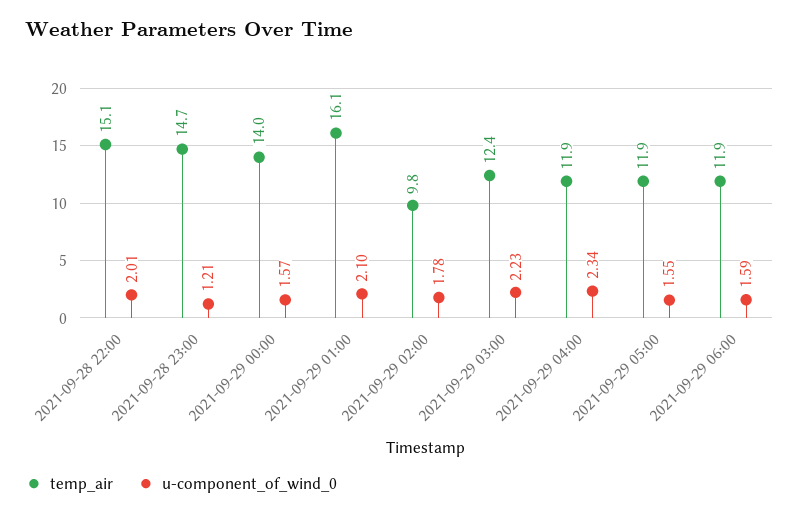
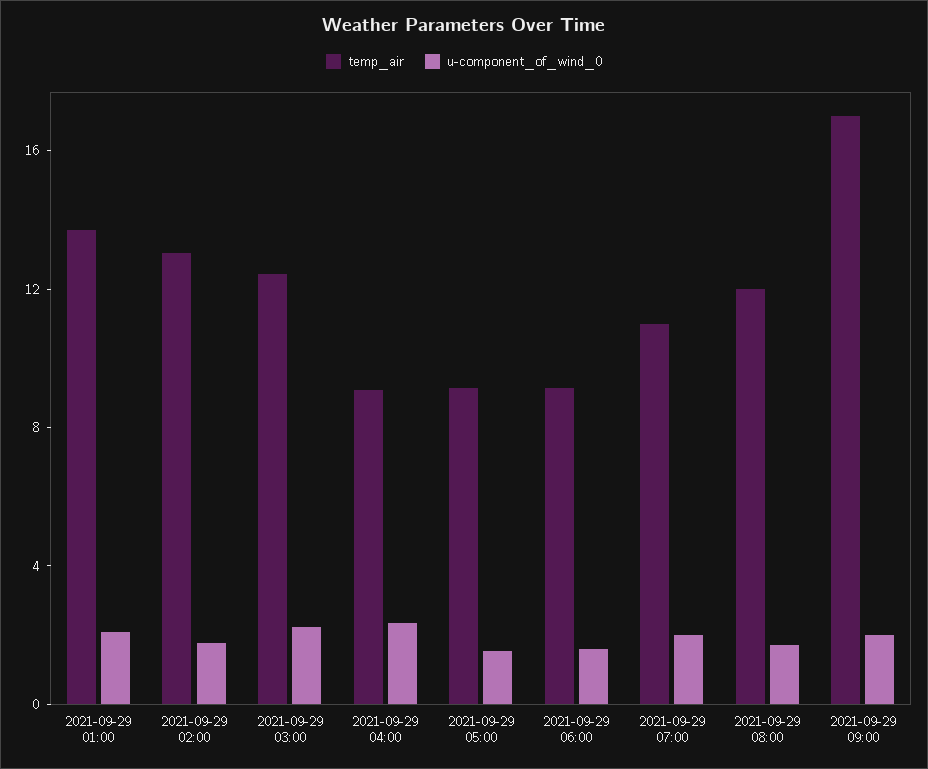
temp_air, 2021-09-28 22:00: 15.1 -> none
u-component_of_wind_0, 2021-09-28 22:00: 2.01 -> none
temp_air, 2021-09-28 23:00: 14.7 -> none
u-component_of_wind_0, 2021-09-28 23:00: 1.21 -> none
temp_air, 2021-09-29 00:00: 14 -> none
u-component_of_wind_0, 2021-09-29 00:00: 1.57 -> none
temp_air, 2021-09-29 01:00: 16.1 -> 14
temp_air, 2021-09-29 02:00: 9.8 -> 13
temp_air, 2021-09-29 04:00: 11.9 -> 9
temp_air, 2021-09-29 05:00: 11.9 -> 9
temp_air, 2021-09-29 06:00: 11.9 -> 9
temp_air, 2021-09-29 07:00: none -> 11
u-component_of_wind_0, 2021-09-29 07:00: none -> 2
temp_air, 2021-09-29 08:00: none -> 12
u-component_of_wind_0, 2021-09-29 08:00: none -> 2
temp_air, 2021-09-29 09:00: none -> 17
u-component_of_wind_0, 2021-09-29 09:00: none -> 2

